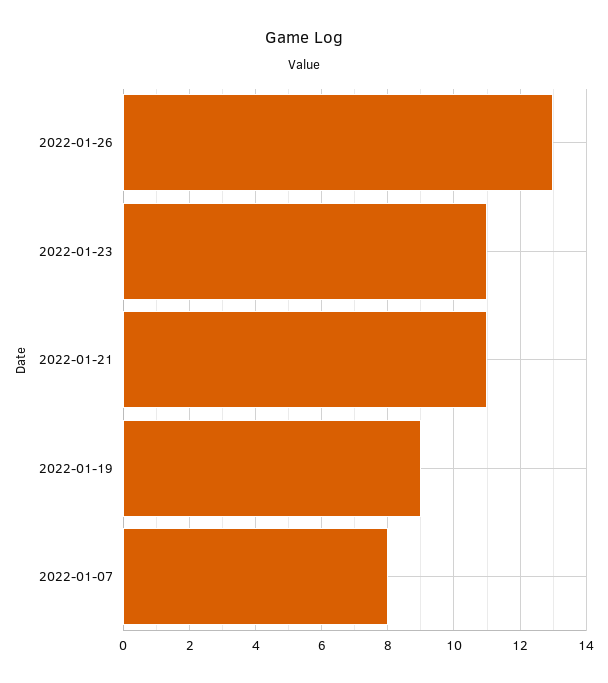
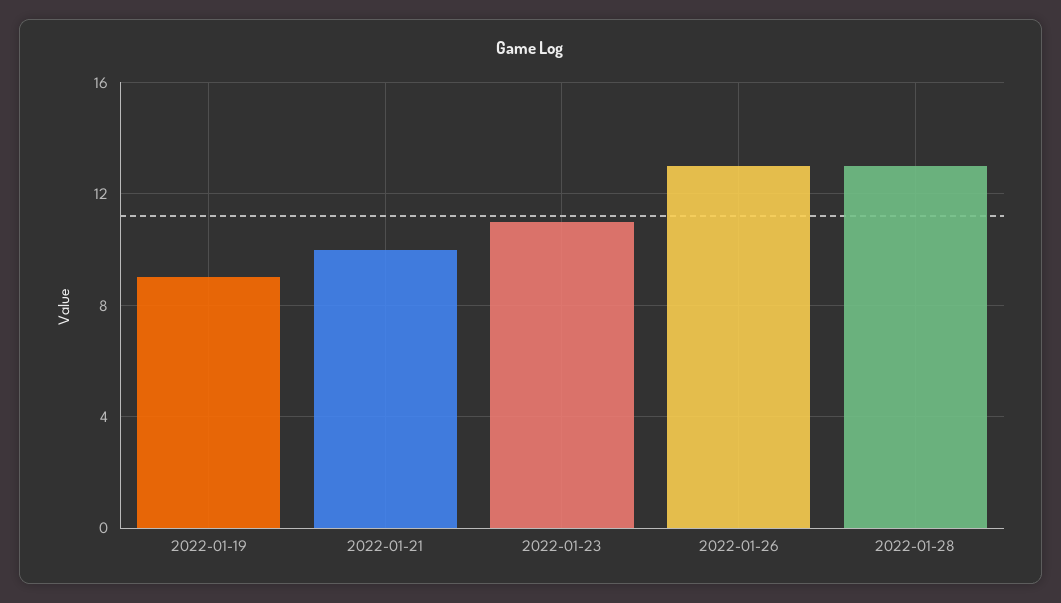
2022-01-21: 11 -> 10
2022-01-07: 8 -> none
2022-01-28: none -> 13

